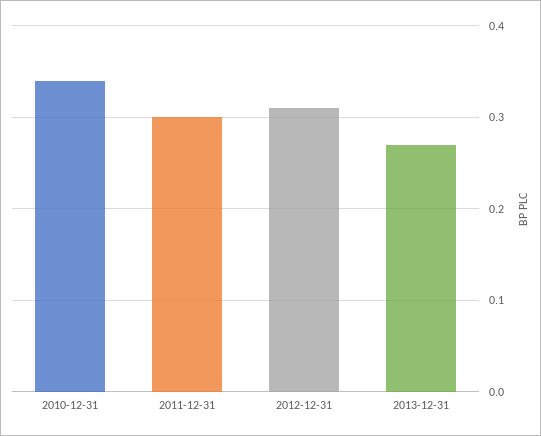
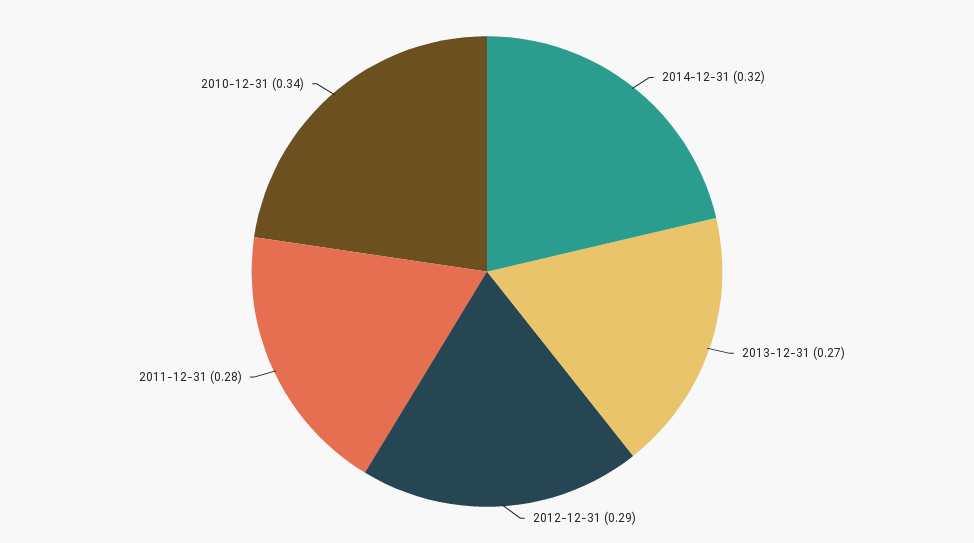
2011-12-31: 0.3 -> 0.28
2012-12-31: 0.31 -> 0.29
2014-12-31: none -> 0.32

